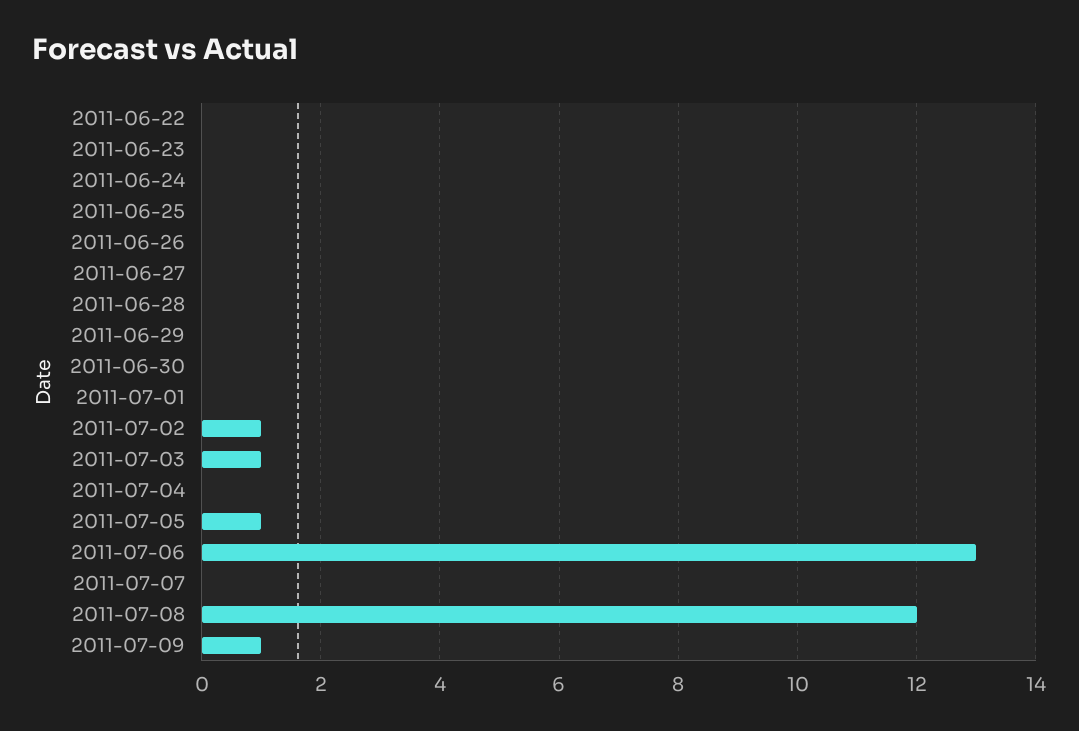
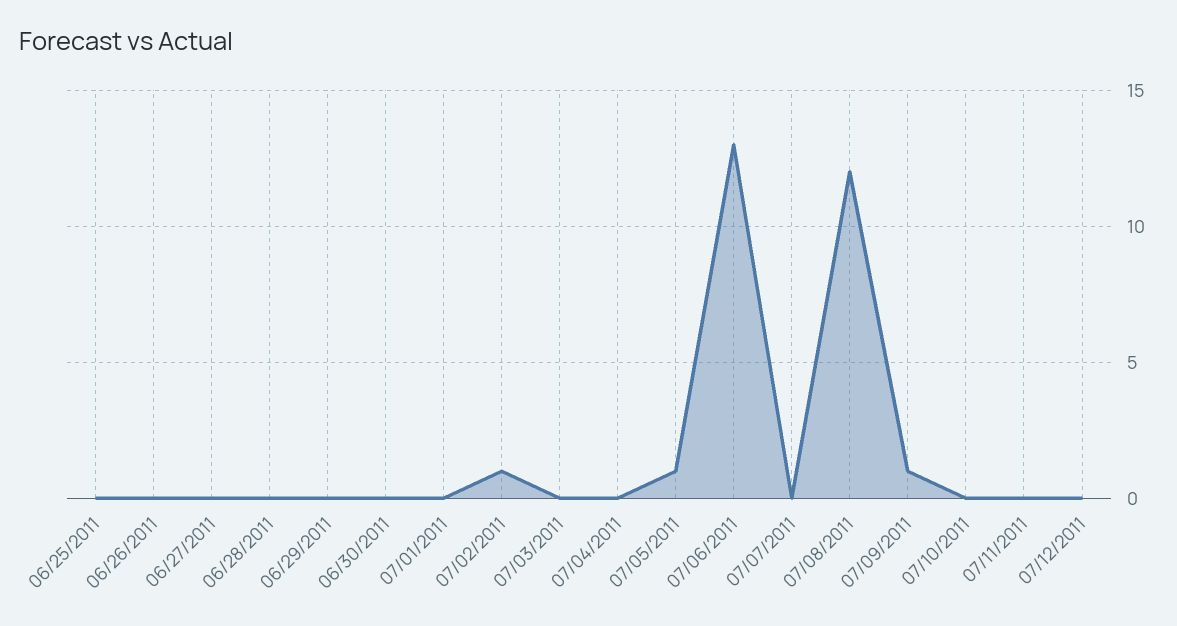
2011-06-22: 0 -> none
2011-06-23: 0 -> none
2011-06-24: 0 -> none
2011-07-03: 1 -> 0
07/10/2011: none -> 0
07/11/2011: none -> 0
07/12/2011: none -> 0

